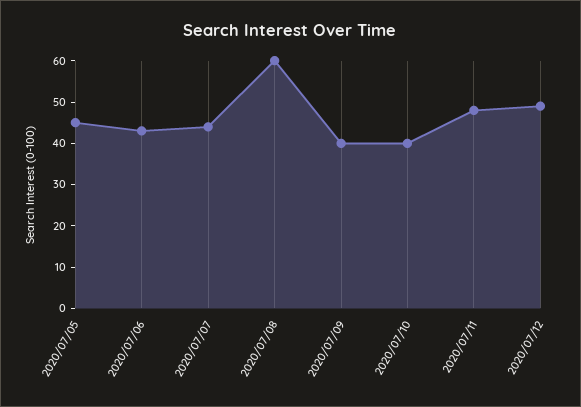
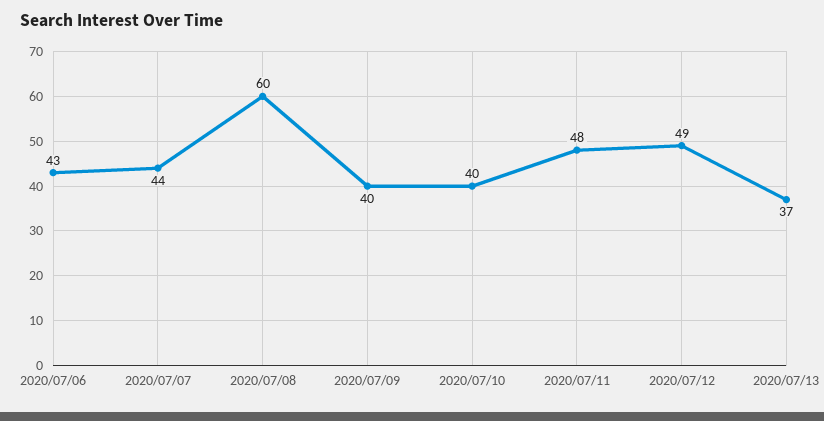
2020/07/05: 45 -> none
2020/07/13: none -> 37

